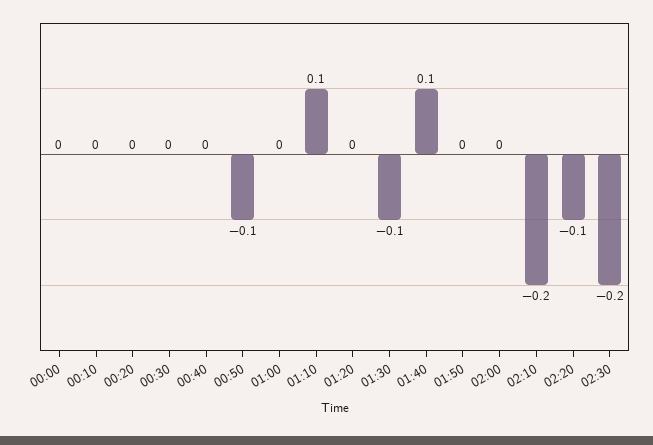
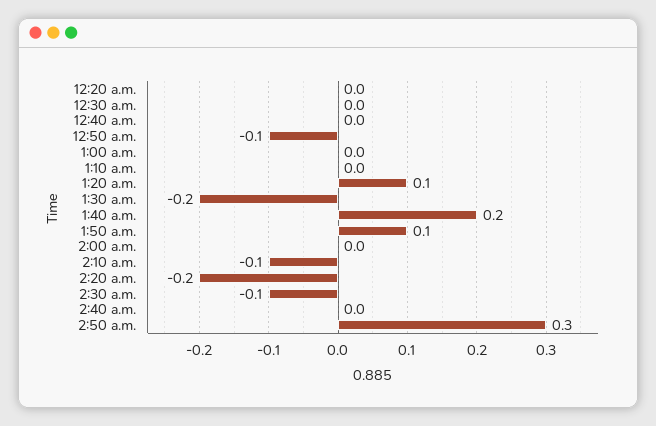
00:00: 0 -> none
00:10: 0 -> none
01:10: 0.1 -> 0
01:20: 0 -> 0.1
01:30: -0.1 -> -0.2
01:40: 0.1 -> 0.2
01:50: 0 -> 0.1
02:10: -0.2 -> -0.1
02:20: -0.1 -> -0.2
02:30: -0.2 -> -0.1
2:40 a.m.: none -> 0
2:50 a.m.: none -> 0.3

